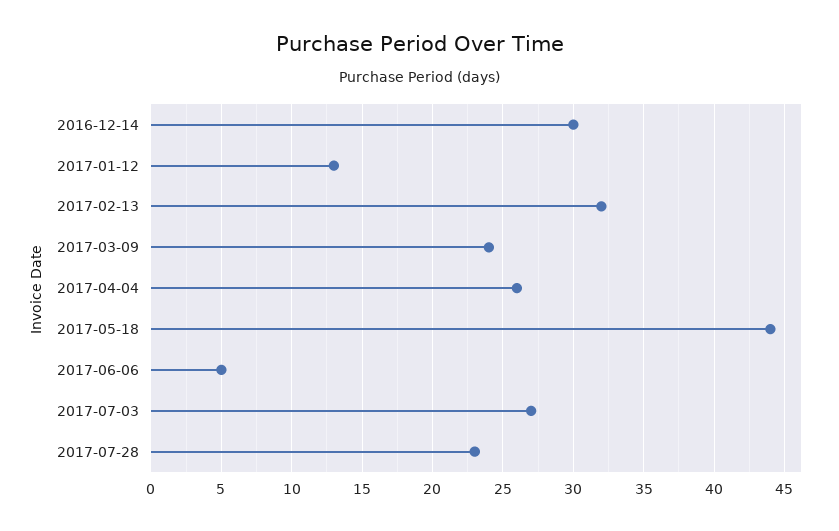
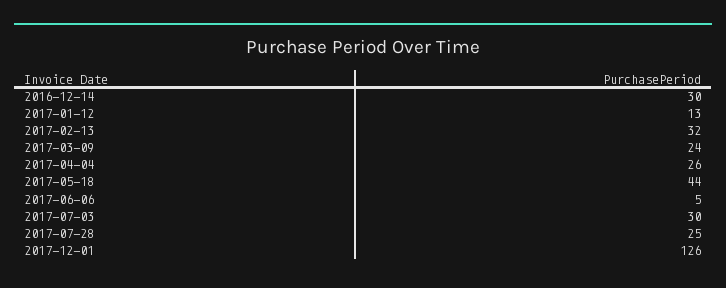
2017-07-03: 27 -> 30
2017-07-28: 23 -> 25
2017-12-01: none -> 126

